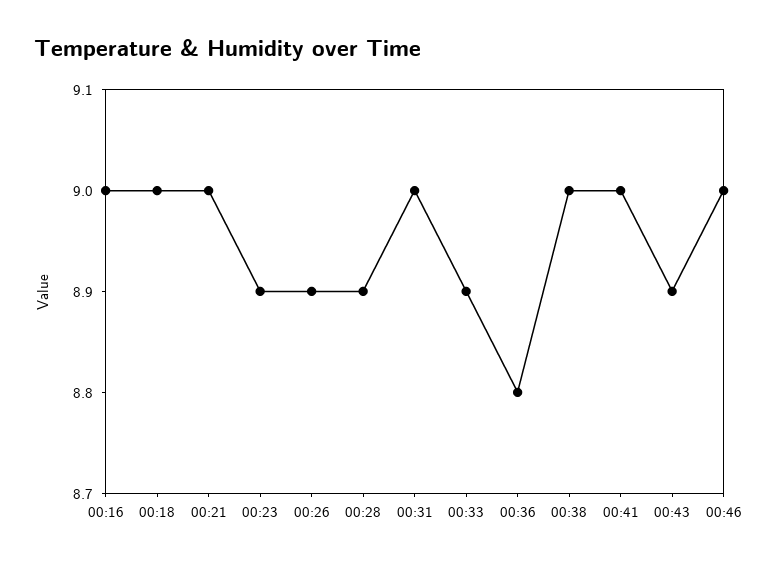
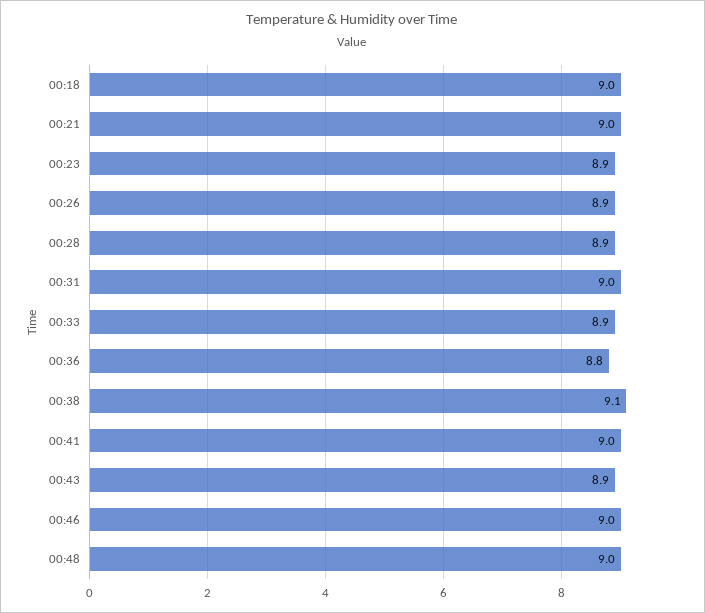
00:16: 9 -> none
00:38: 9 -> 9.1
00:48: none -> 9

